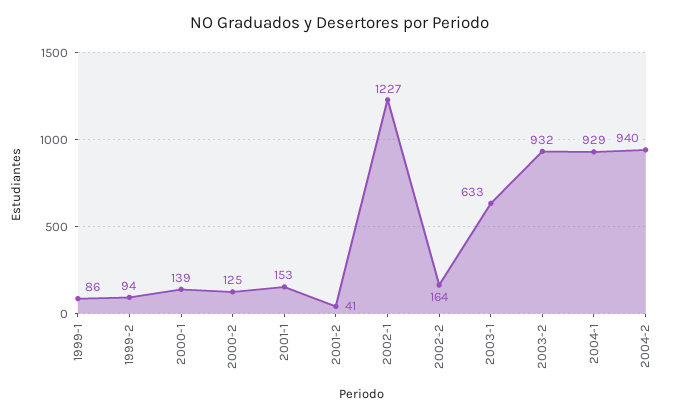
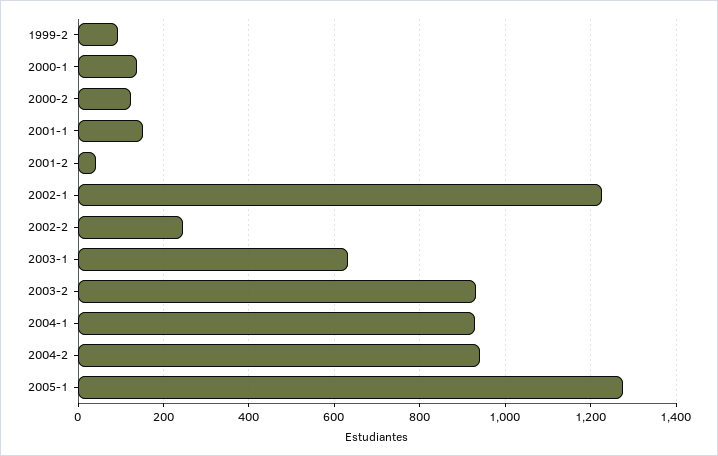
1999-1: 86 -> none
2002-2: 164 -> 240
2005-1: none -> 1280

